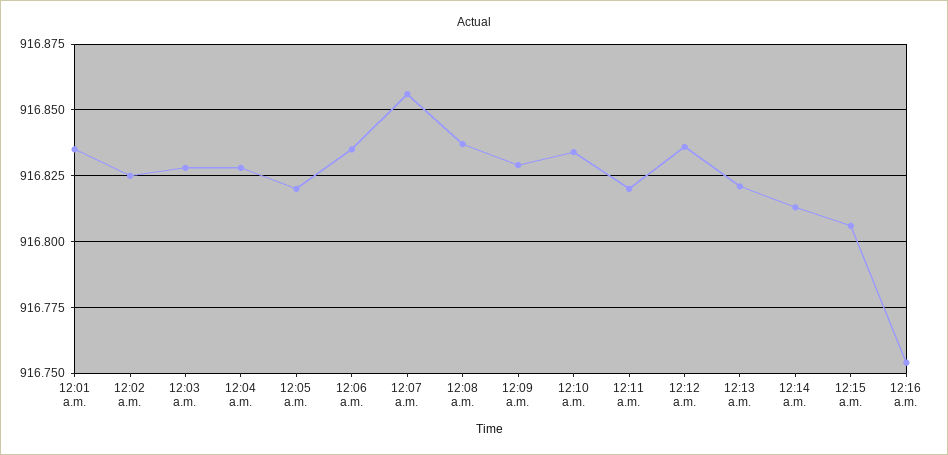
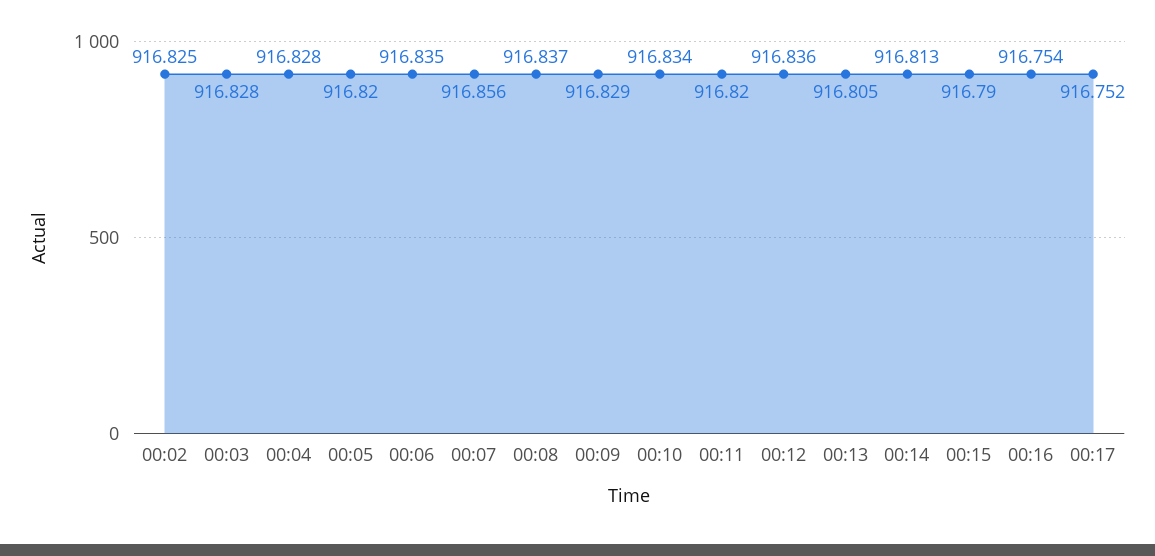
12:01 a.m.: 916.835 -> none
12:13 a.m.: 916.82 -> 916.805
12:15 a.m.: 916.805 -> 916.79
00:17: none -> 916.752

